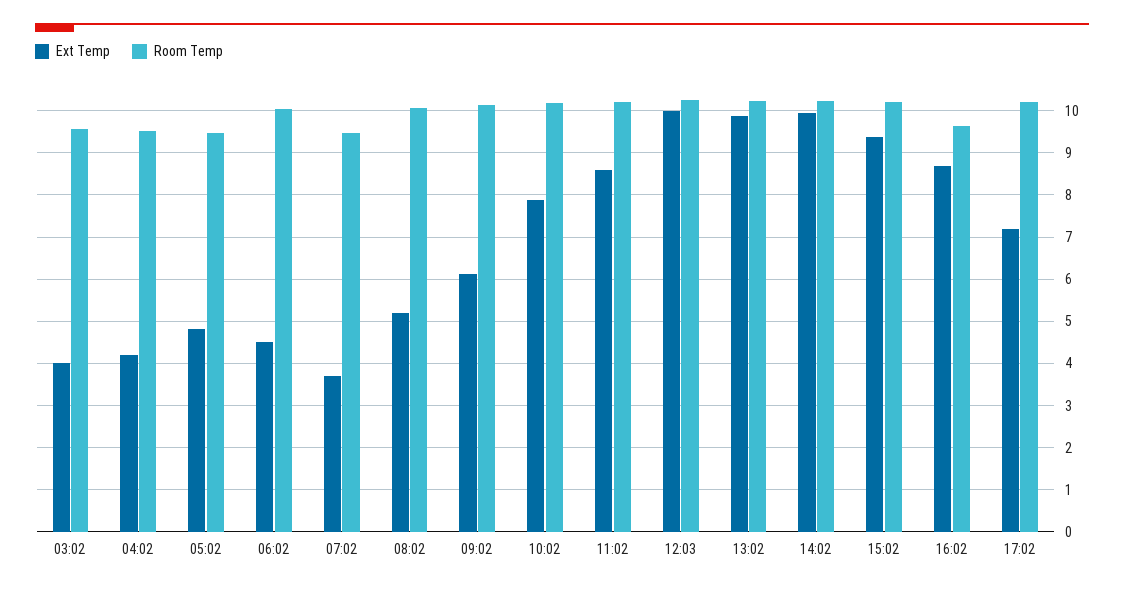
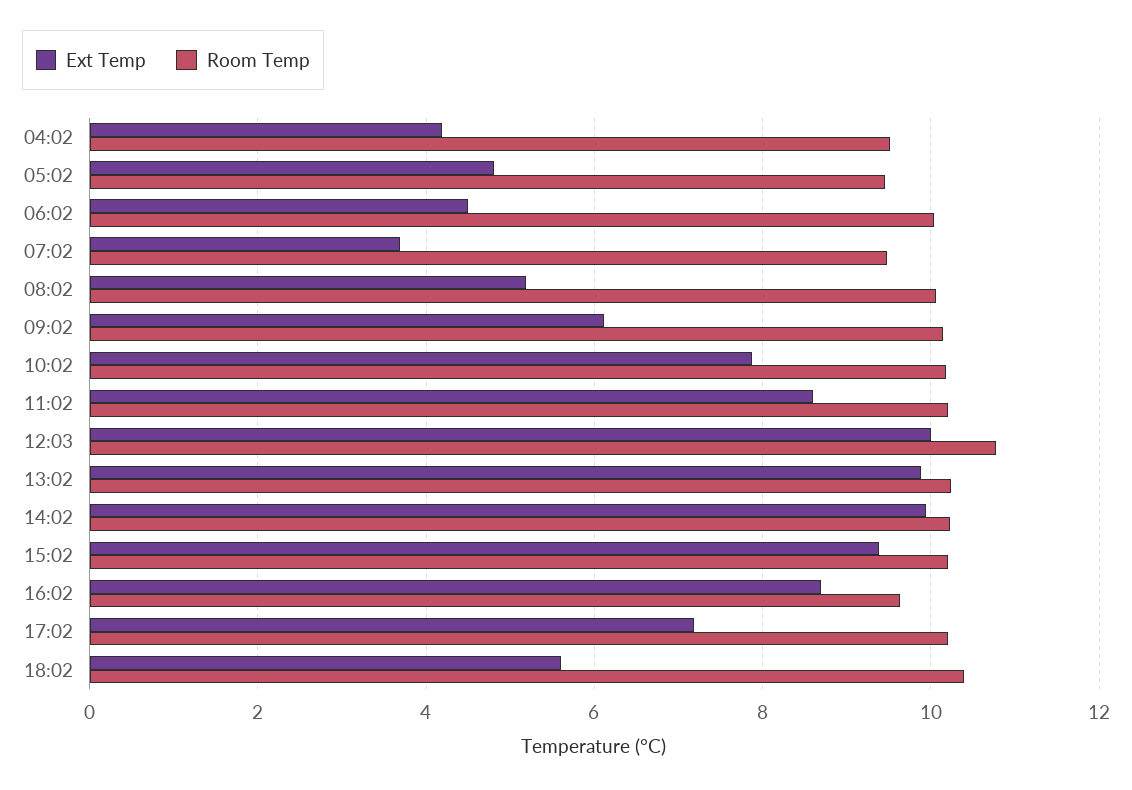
Ext Temp, 03:02: 4 -> none
Room Temp, 03:02: 9.6 -> none
Room Temp, 12:03: 10.2 -> 10.8
Ext Temp, 18:02: none -> 5.6
Room Temp, 18:02: none -> 10.4

